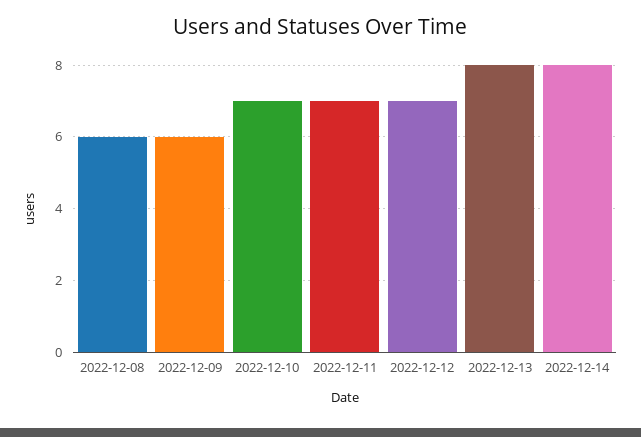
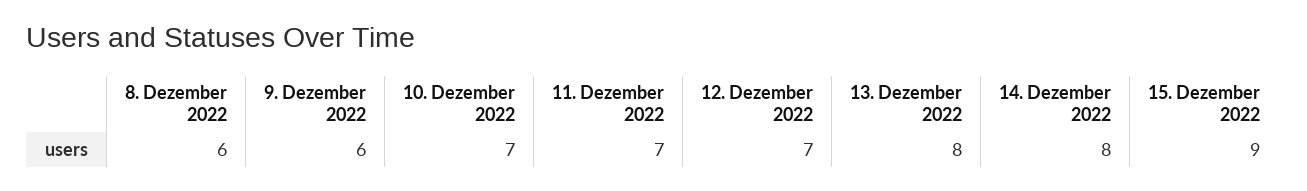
15. Dezember 2022: none -> 9

